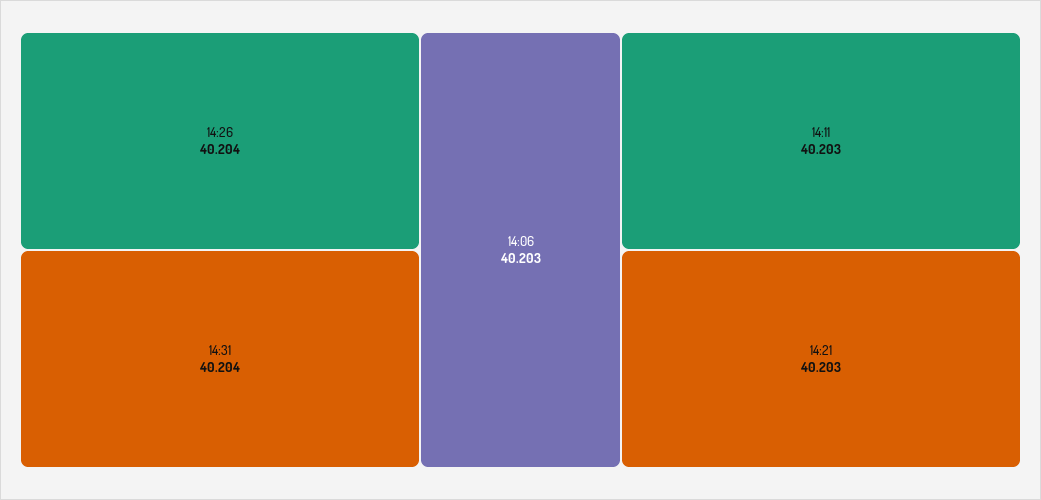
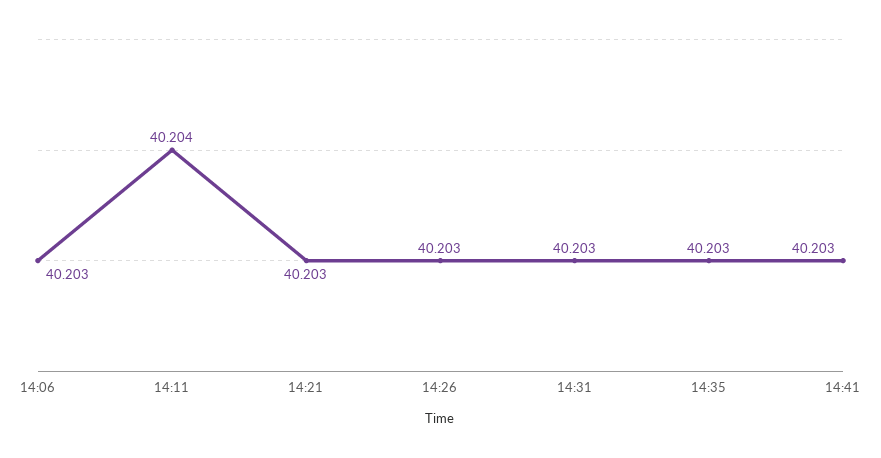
14:26: 40.204 -> 40.203
14:31: 40.204 -> 40.203
14:11: 40.203 -> 40.204
14:35: none -> 40.203
14:41: none -> 40.203

